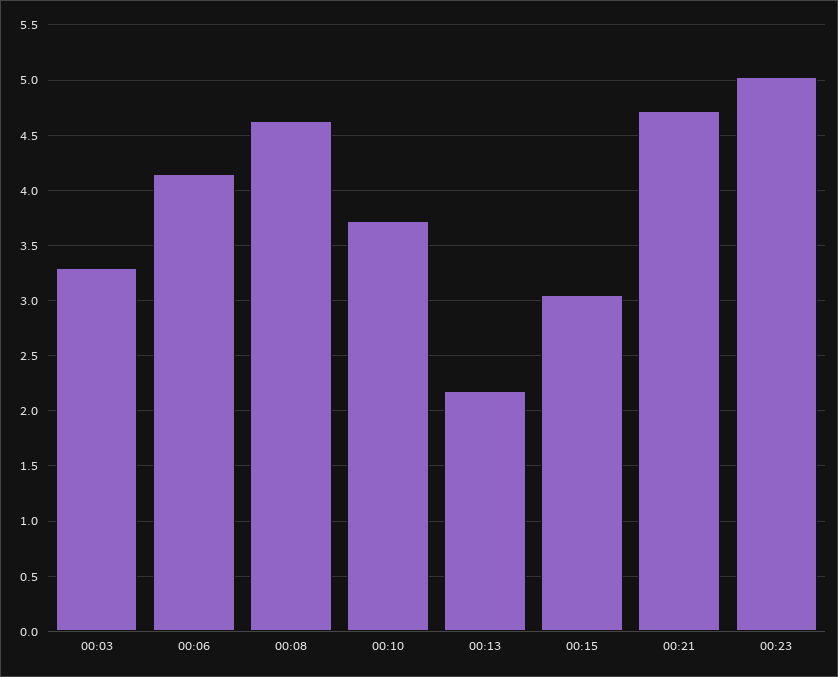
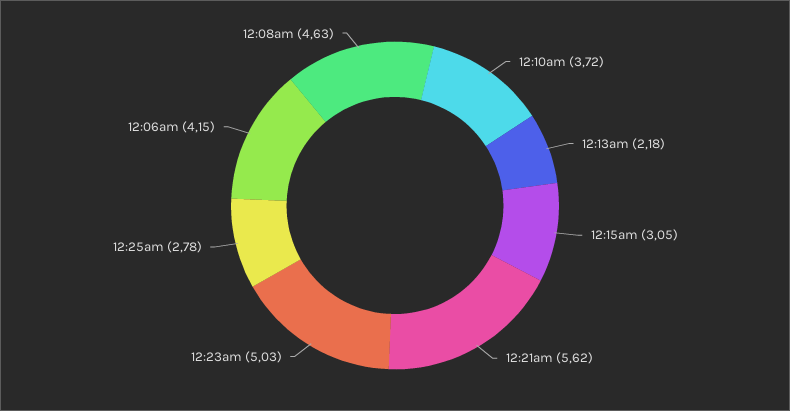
00:03: 3.3 -> none
00:21: 4.7 -> 5.62
12:25am: none -> 2.78

